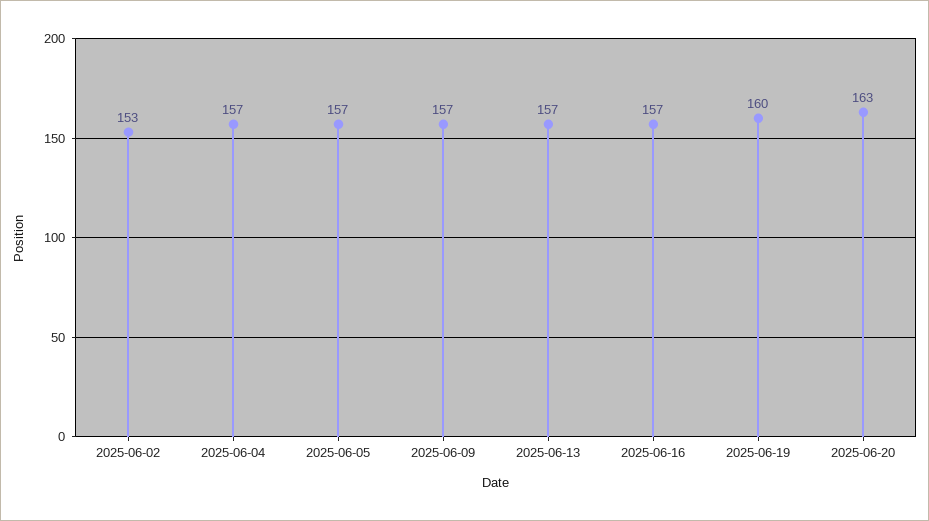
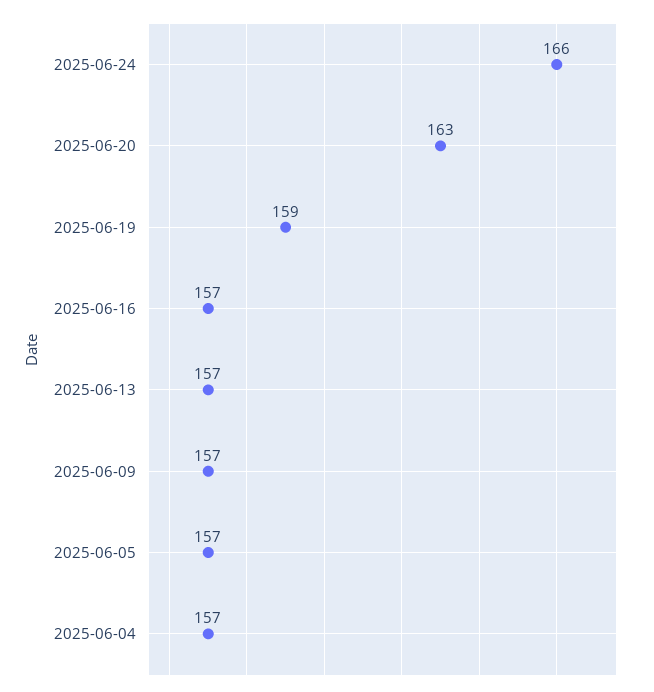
2025-06-02: 153 -> none
2025-06-19: 160 -> 159
2025-06-24: none -> 166

